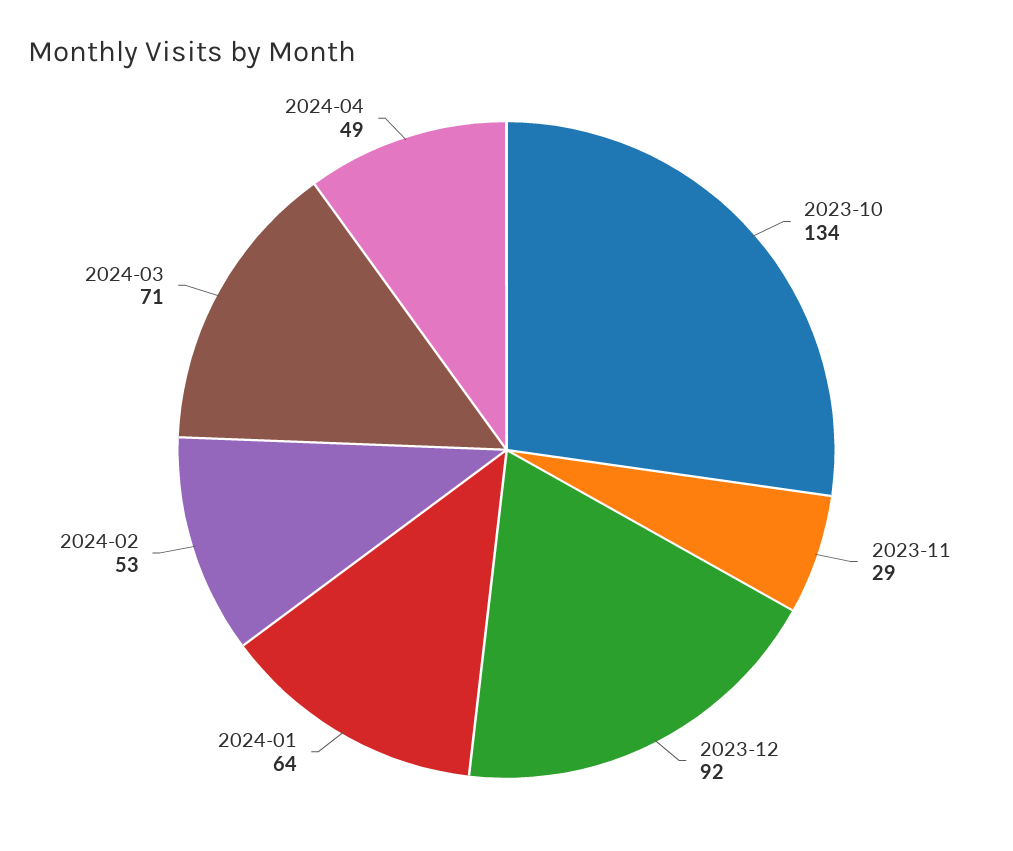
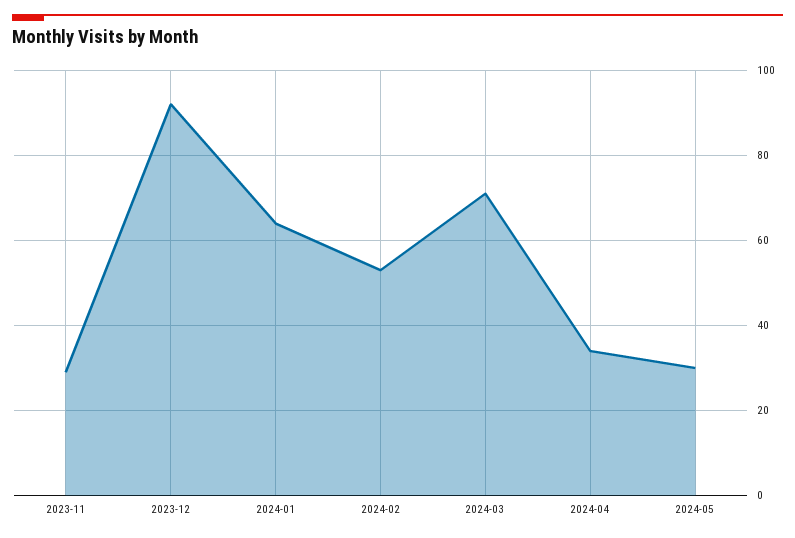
2023-10: 134 -> none
2024-04: 49 -> 35
2024-05: none -> 30

